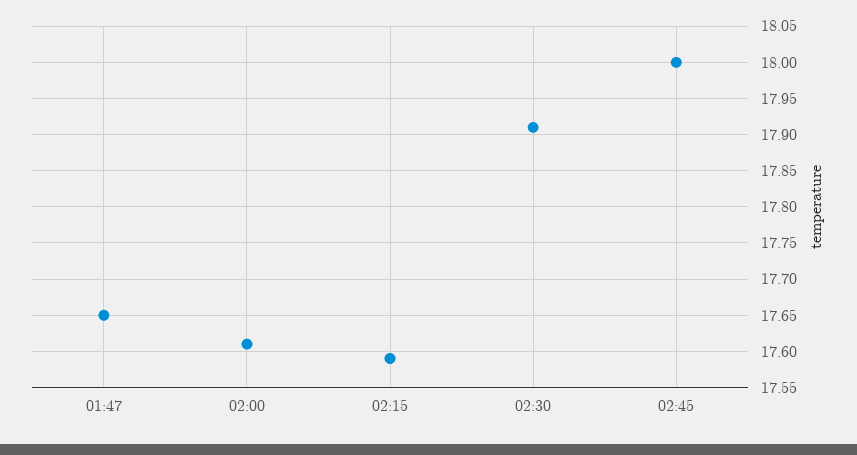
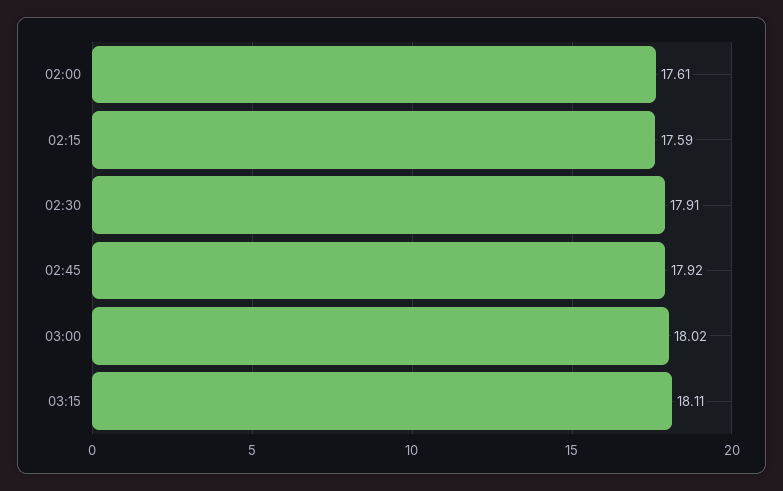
01:47: 17.65 -> none
02:45: 18 -> 17.92
03:00: none -> 18.02
03:15: none -> 18.11

